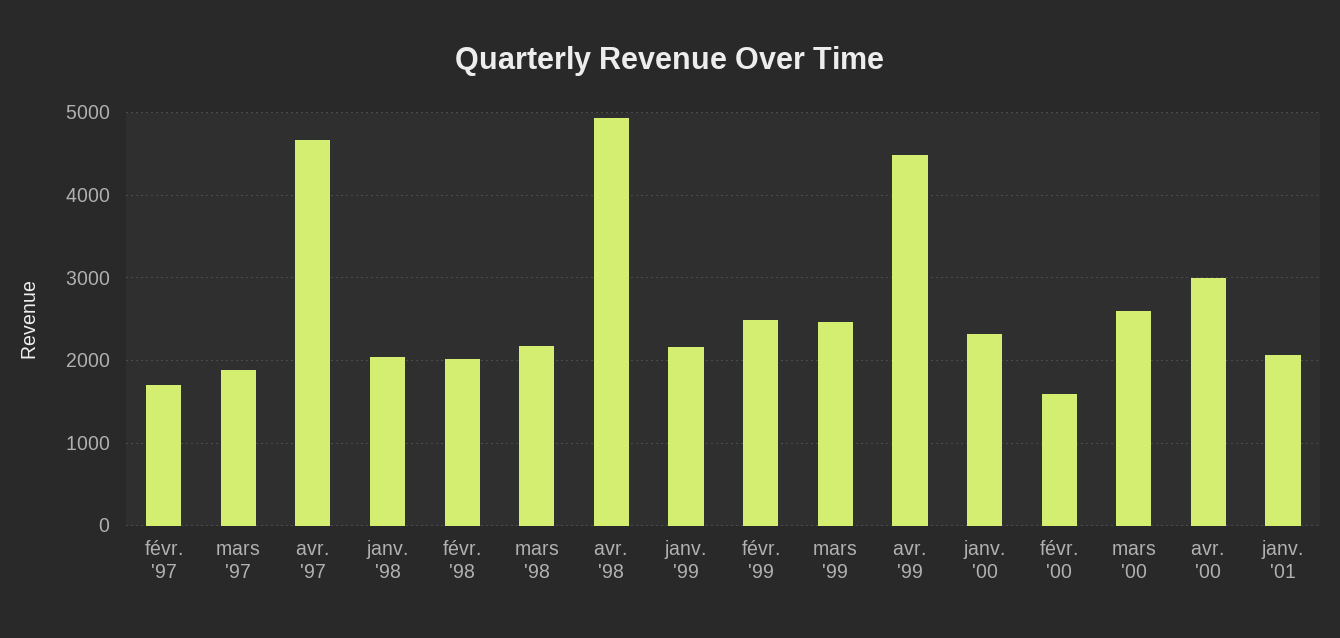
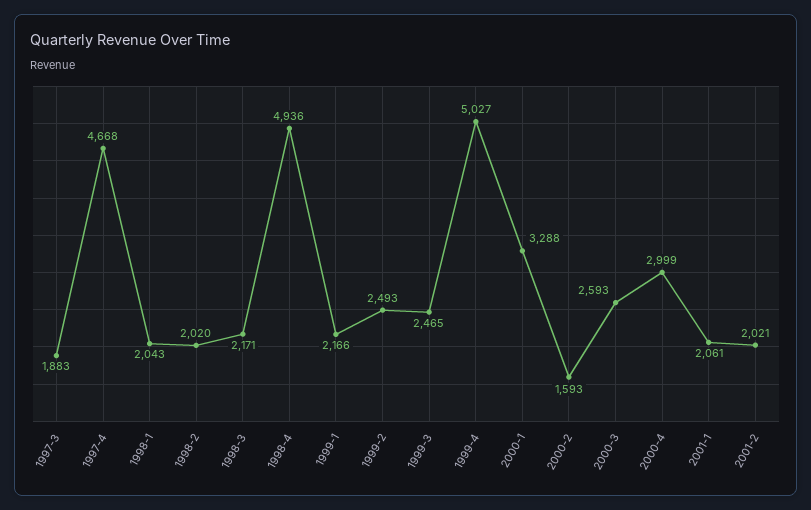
févr. '97: 1700 -> none
avr. '99: 4500 -> 5027
janv. '00: 2300 -> 3288
2001-2: none -> 2021

